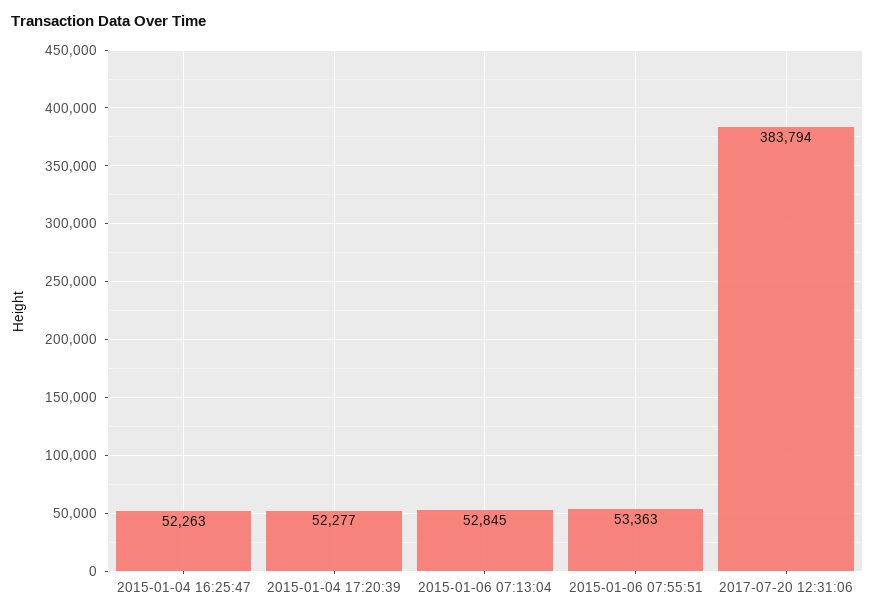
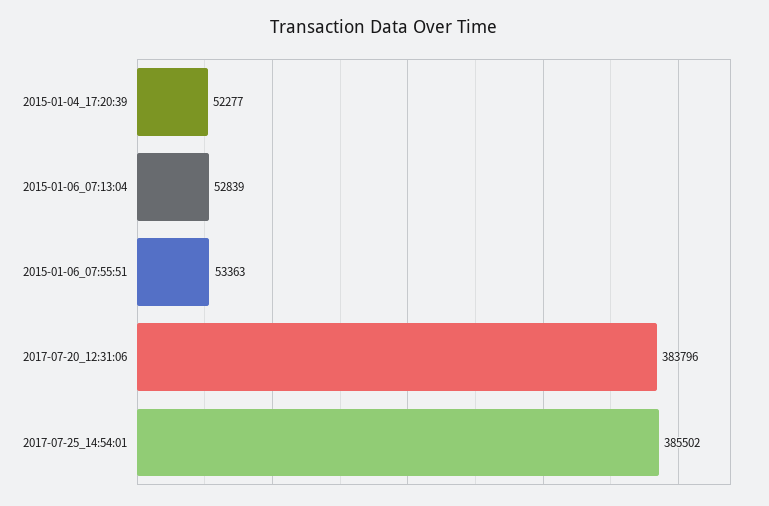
2015-01-04 16:25:47: 52263 -> none
2015-01-06 07:13:04: 52845 -> 52839
2017-07-20 12:31:06: 383794 -> 383796
2017-07-25_14:54:01: none -> 385502

